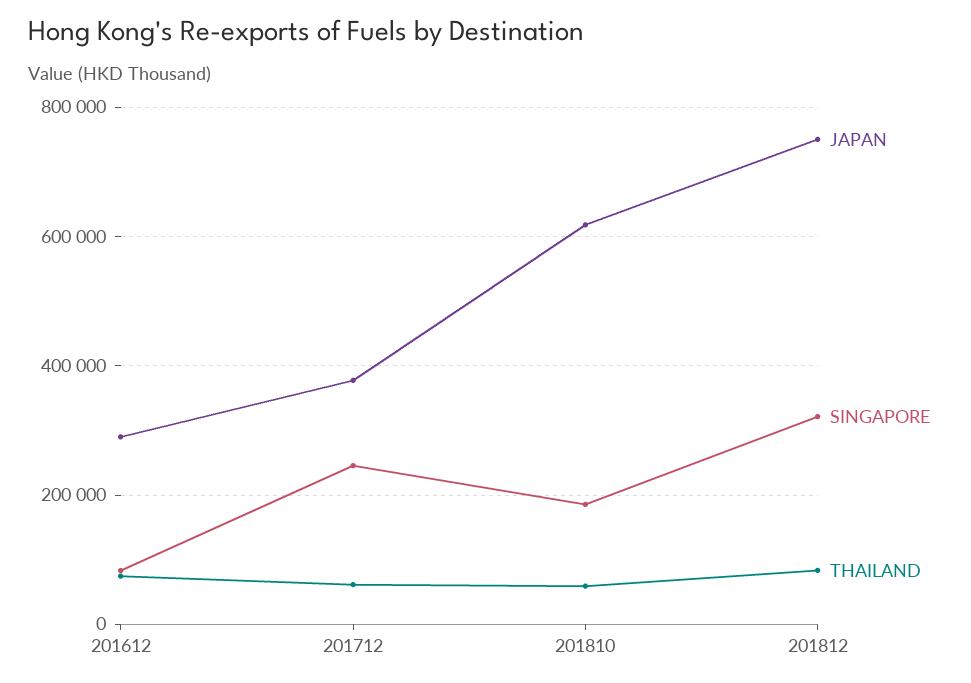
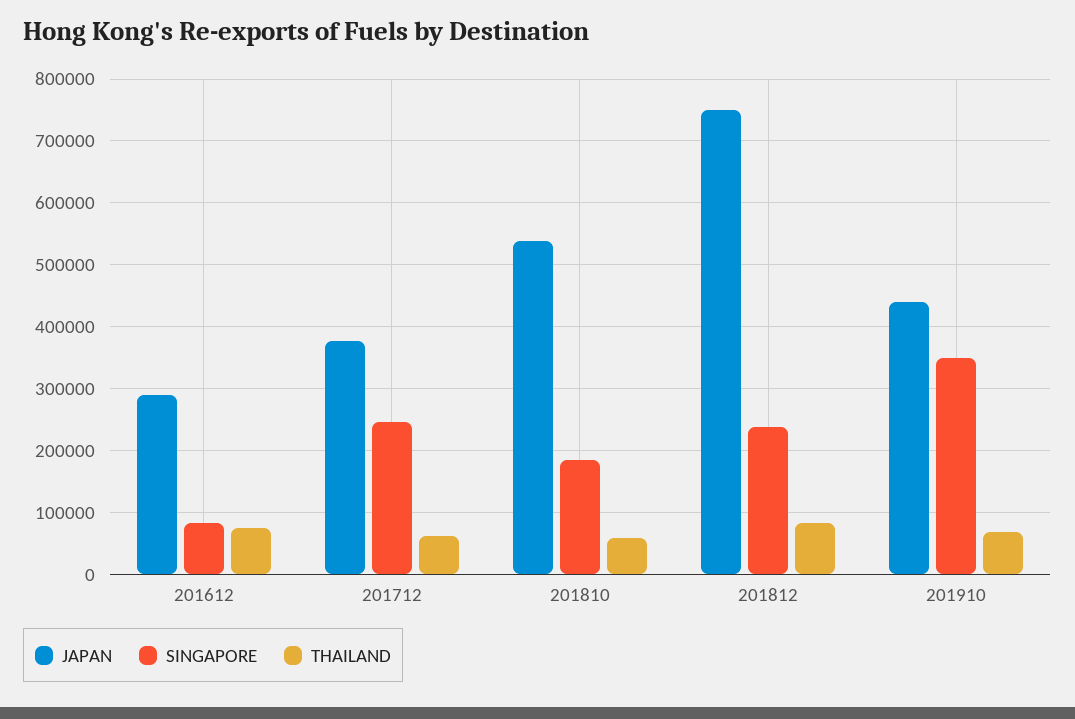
JAPAN, 201810: 620000 -> 540000
SINGAPORE, 201812: 320000 -> 240000
JAPAN, 201910: none -> 440000
SINGAPORE, 201910: none -> 350000
THAILAND, 201910: none -> 70000

